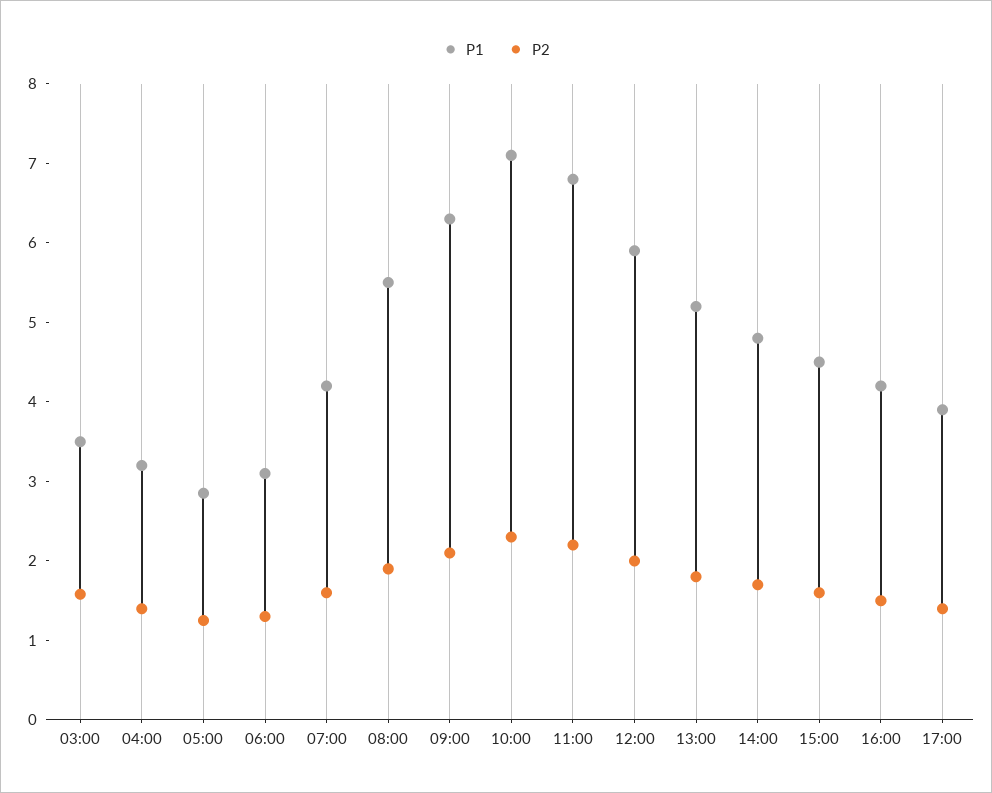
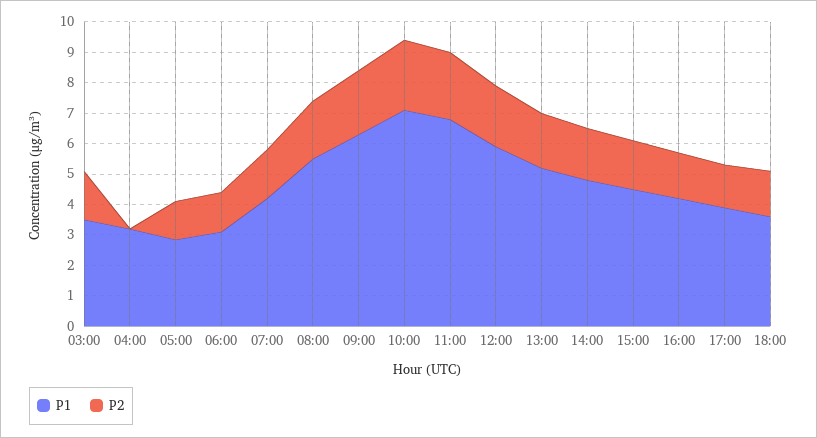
P2, 04:00: 1.4 -> 0
P1, 18:00: none -> 3.5
P2, 18:00: none -> 1.5

